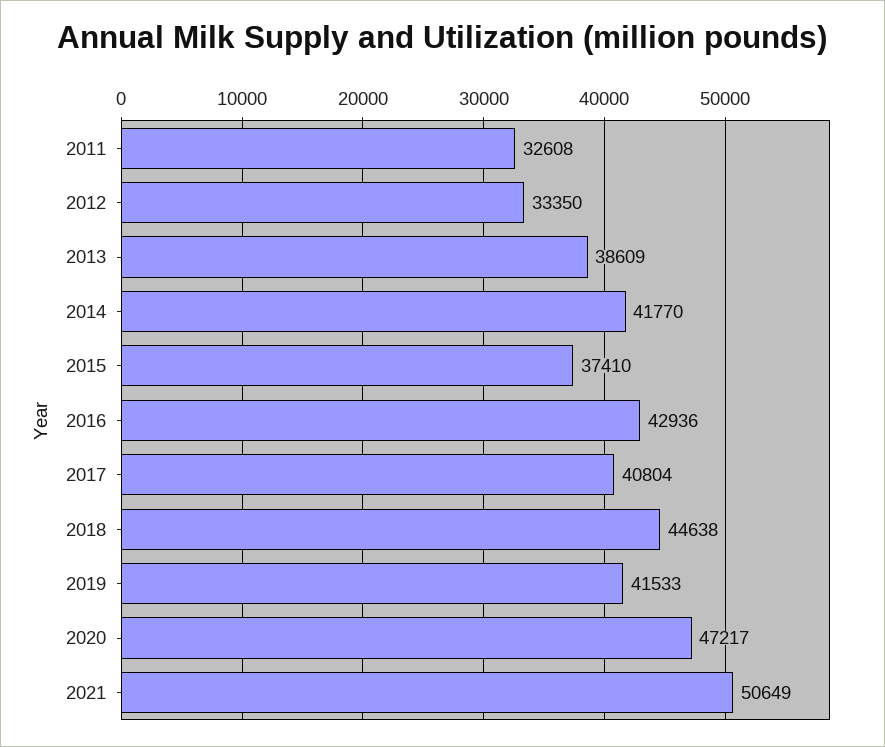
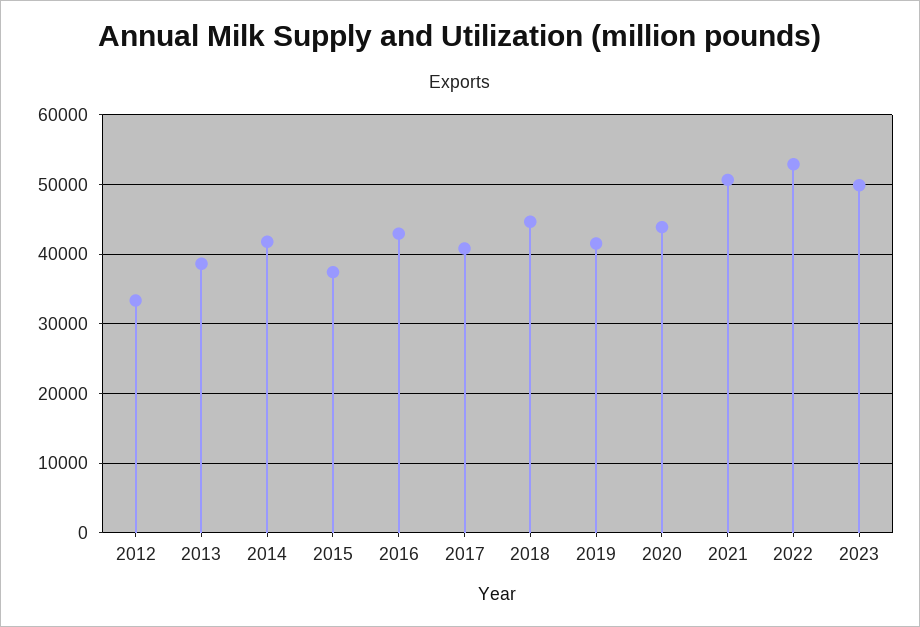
2011: 32608 -> none
2020: 47217 -> 44000
2022: none -> 53000
2023: none -> 50000

